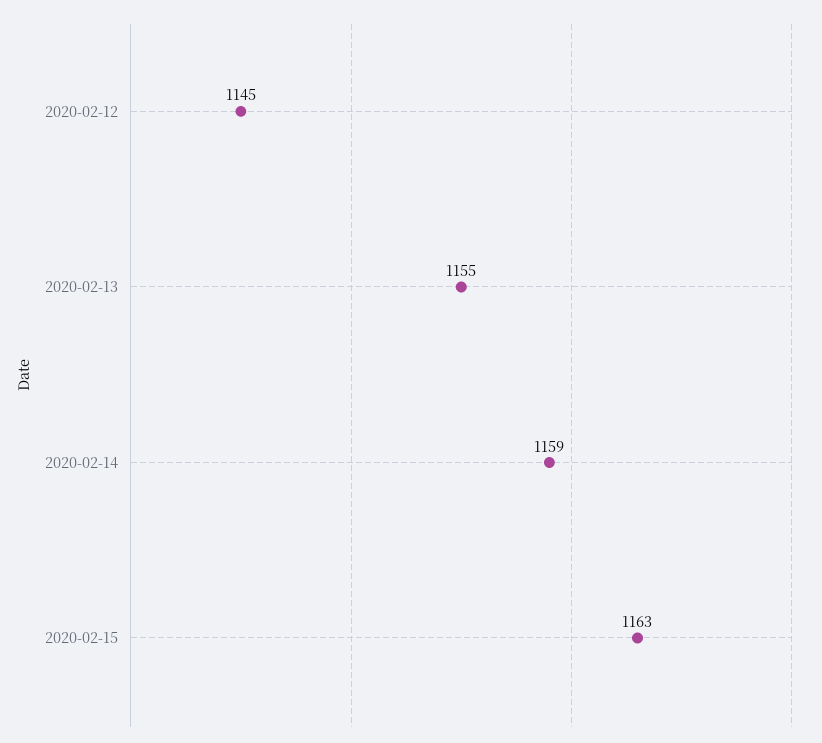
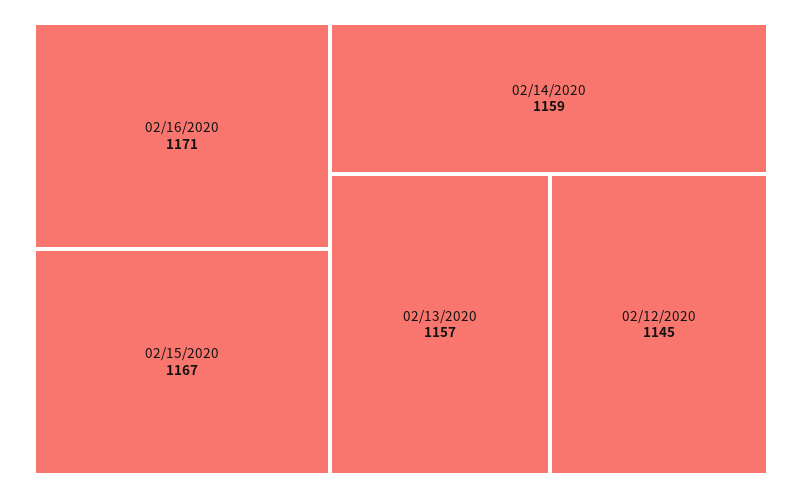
2020-02-13: 1155 -> 1157
2020-02-15: 1163 -> 1167
02/16/2020: none -> 1171

